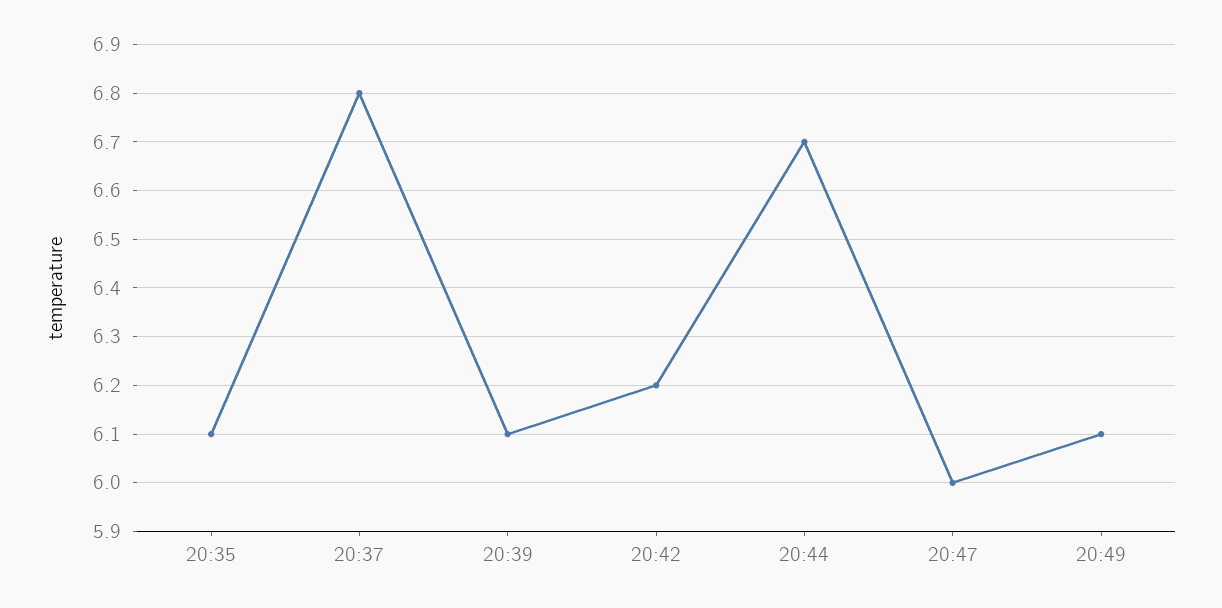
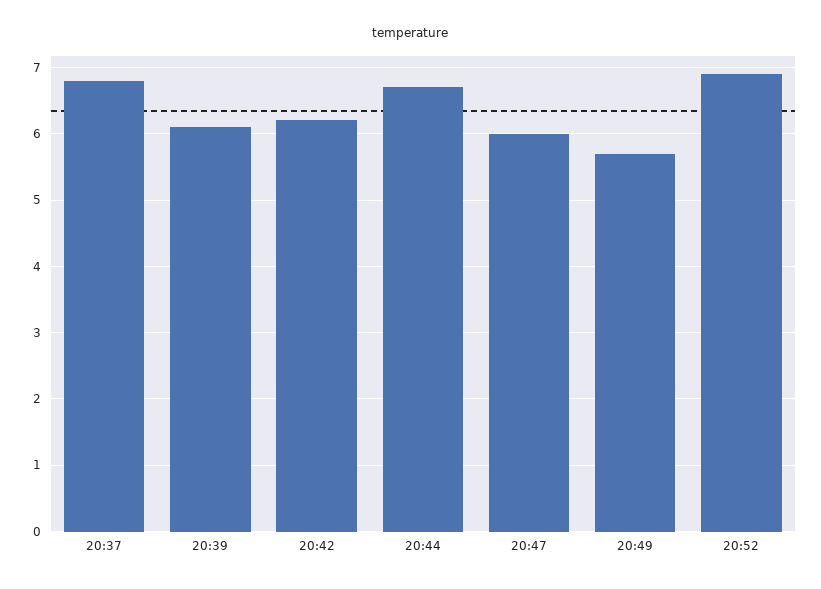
20:35: 6.1 -> none
20:49: 6.1 -> 5.7
20:52: none -> 6.9

